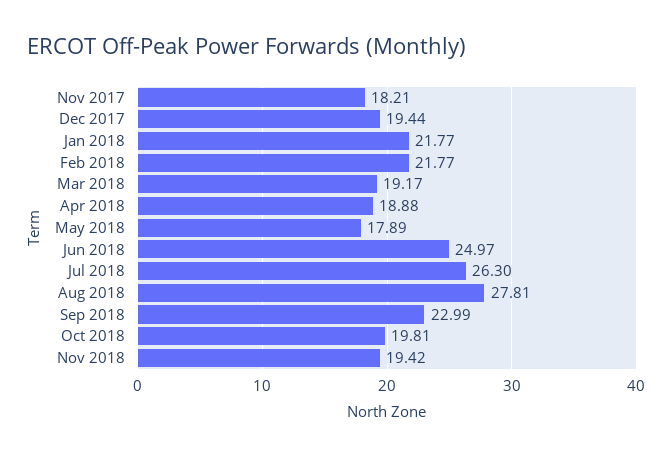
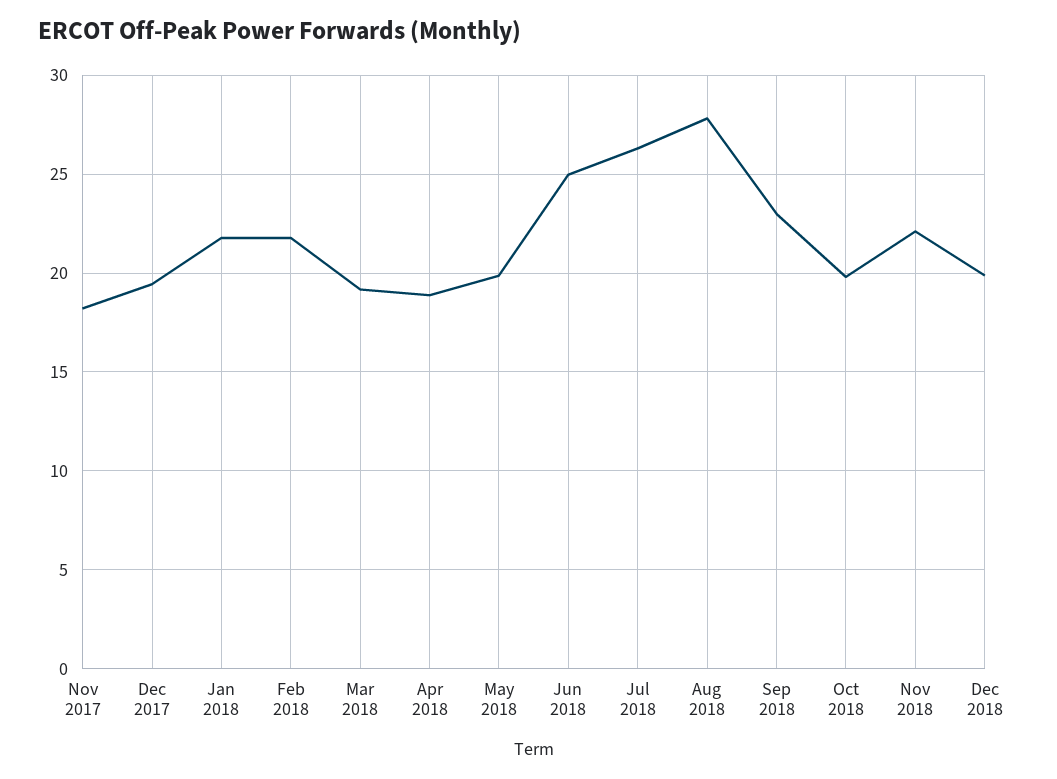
May 2018: 17.89 -> 20
Nov 2018: 19.42 -> 22
Dec 2018: none -> 20

